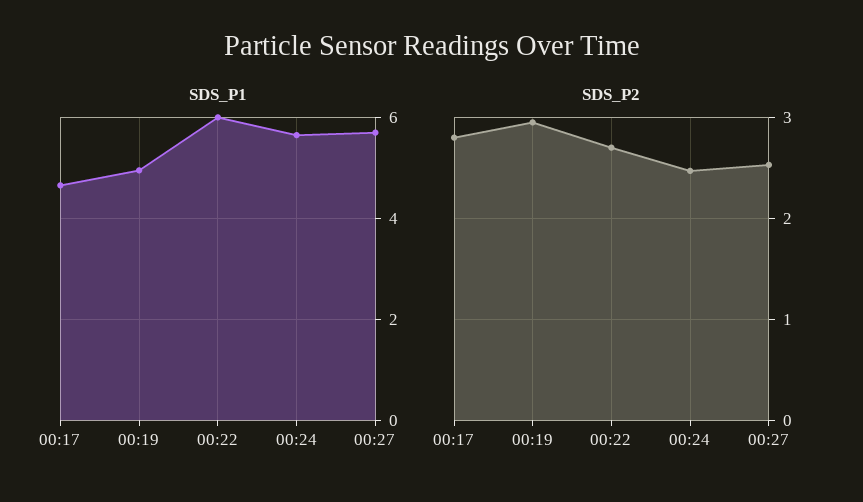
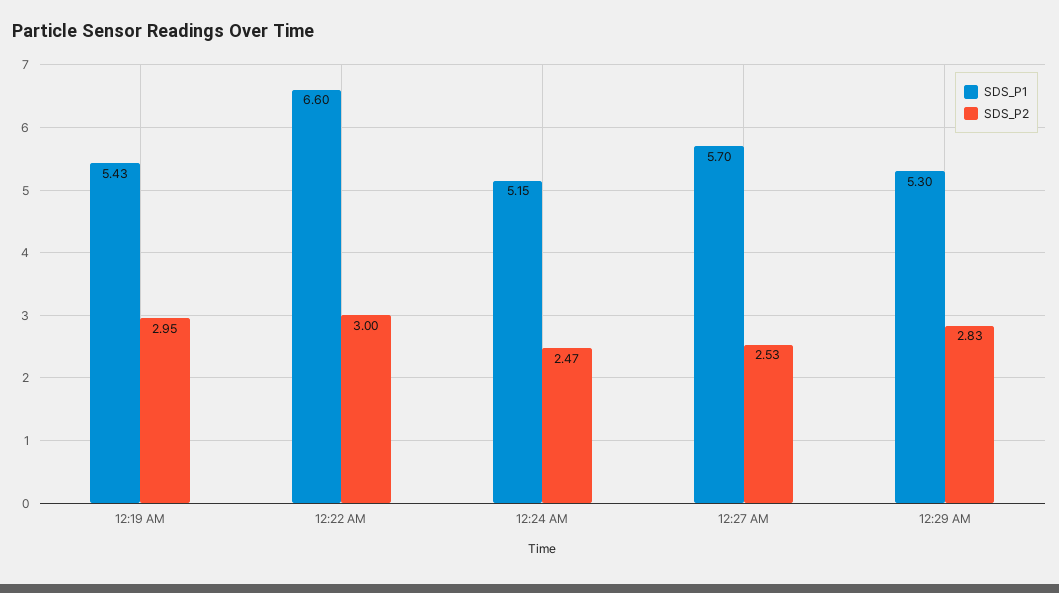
SDS_P1, 00:17: 4.6 -> none
SDS_P1, 00:19: 5 -> 5.43
SDS_P1, 00:22: 6 -> 6.6
SDS_P1, 00:24: 5.6 -> 5.15
SDS_P2, 00:17: 2.8 -> none
SDS_P2, 00:22: 2.7 -> 3
SDS_P1, 12:29 AM: none -> 5.3
SDS_P2, 12:29 AM: none -> 2.83

